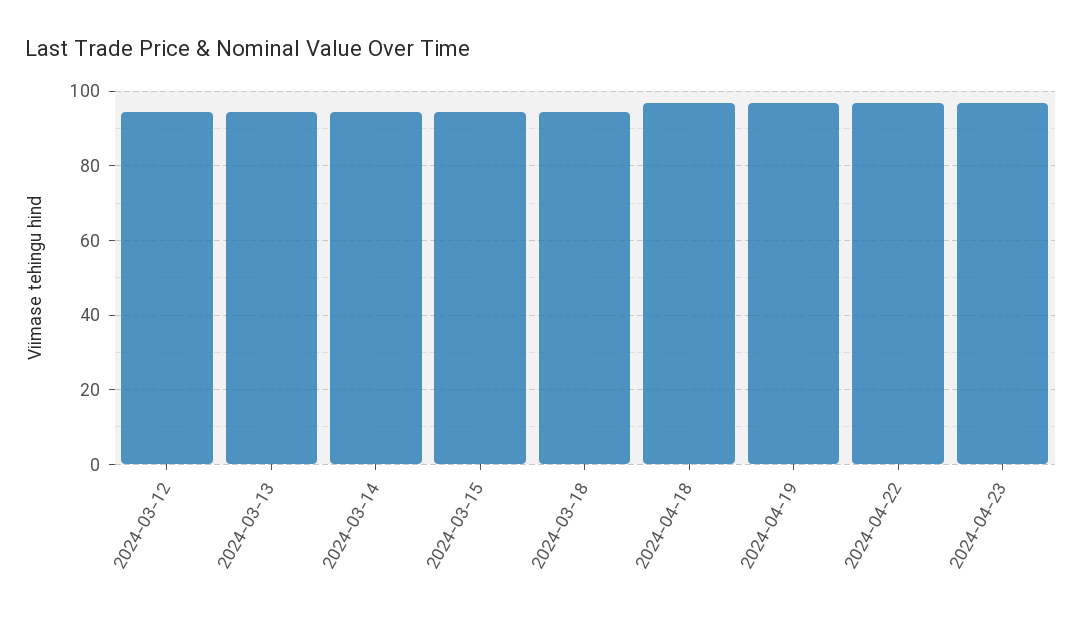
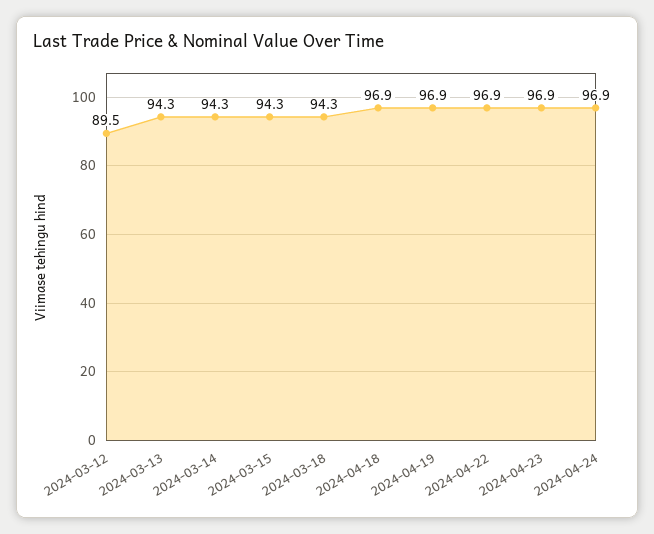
2024-03-12: 94 -> 89.5
2024-04-24: none -> 96.9

